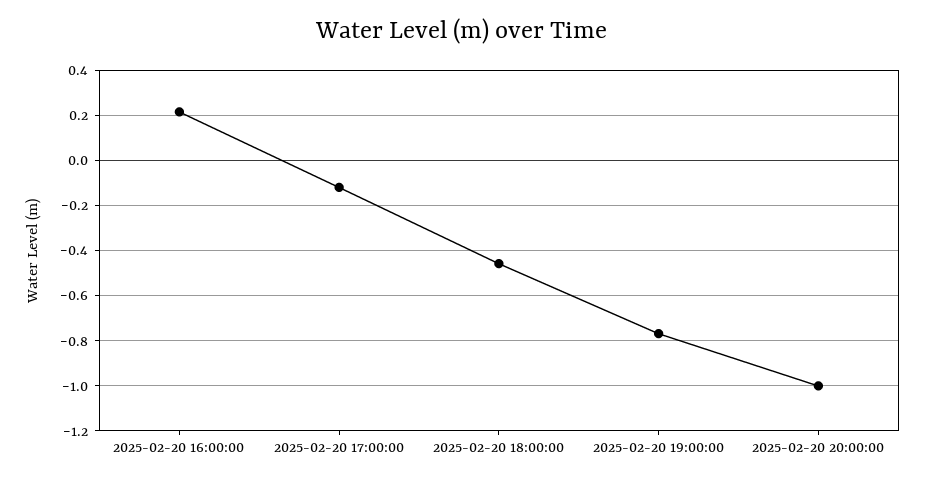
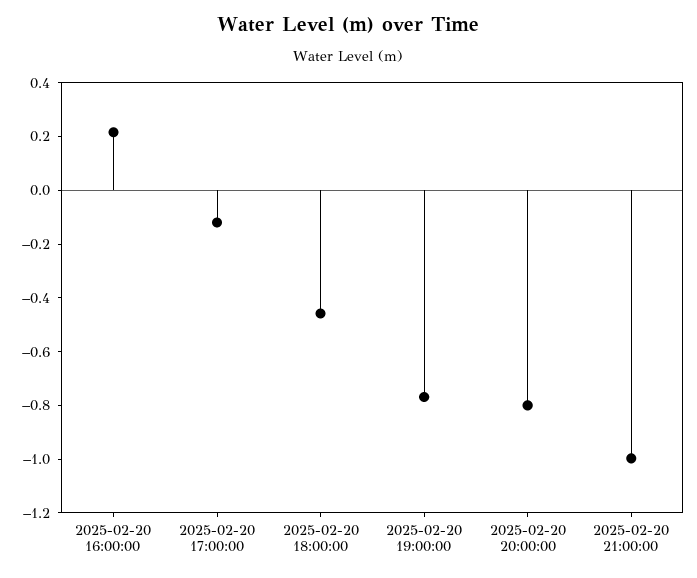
2025-02-20 20:00:00: -1 -> -0.8
2025-02-20 21:00:00: none -> -1

